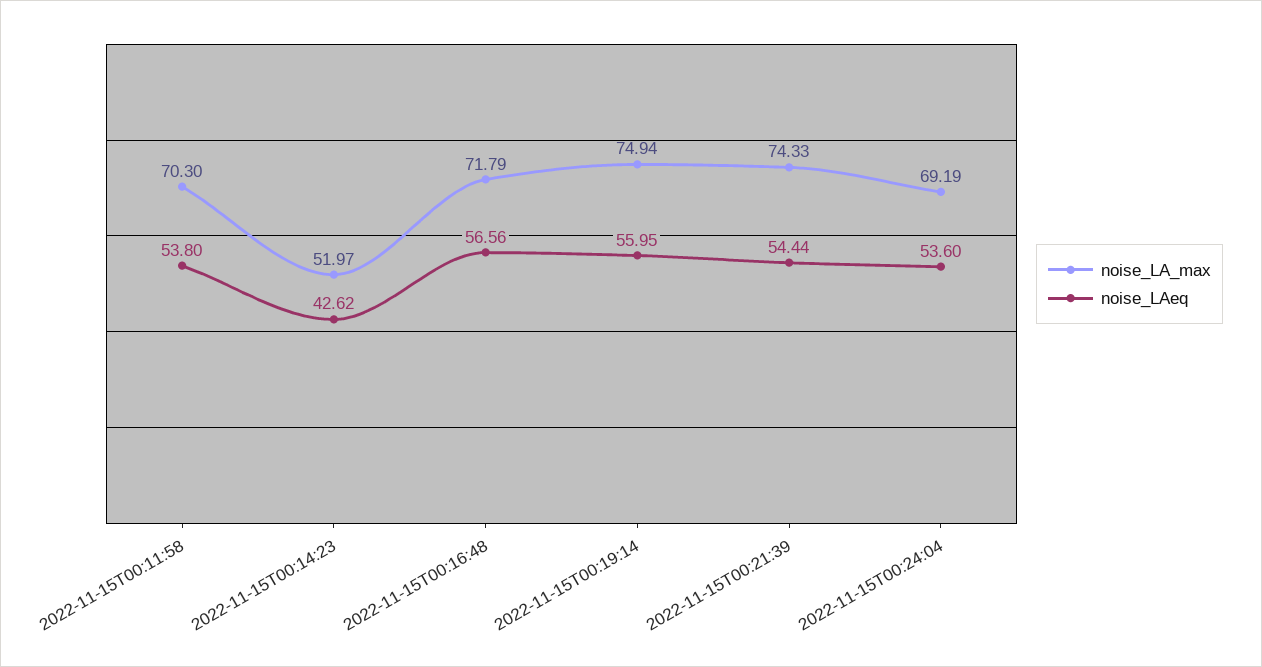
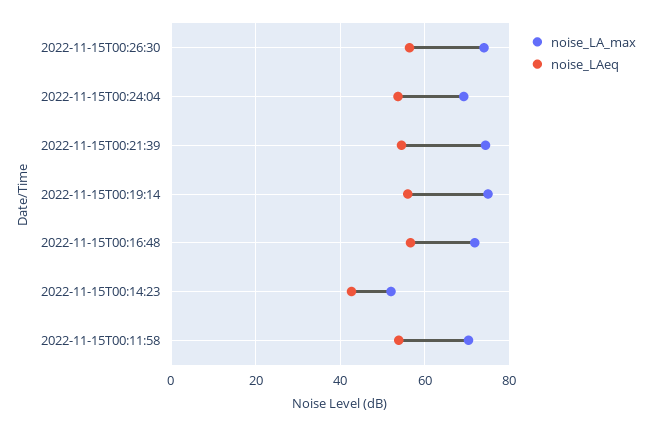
noise_LA_max, 2022-11-15T00:26:30: none -> 74
noise_LAeq, 2022-11-15T00:26:30: none -> 56

